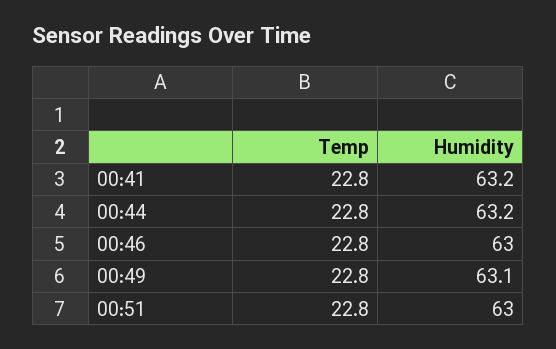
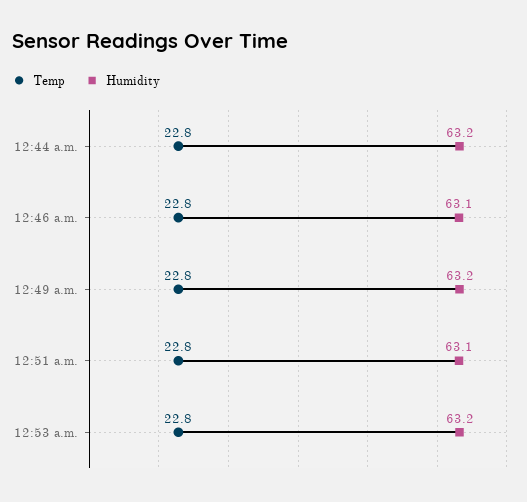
Temp, 00:41: 22.8 -> none
Humidity, 00:41: 63.2 -> none
Humidity, 00:46: 63 -> 63.1
Humidity, 00:49: 63.1 -> 63.2
Humidity, 00:51: 63 -> 63.1
Temp, 12:53 a.m.: none -> 22.8
Humidity, 12:53 a.m.: none -> 63.2

